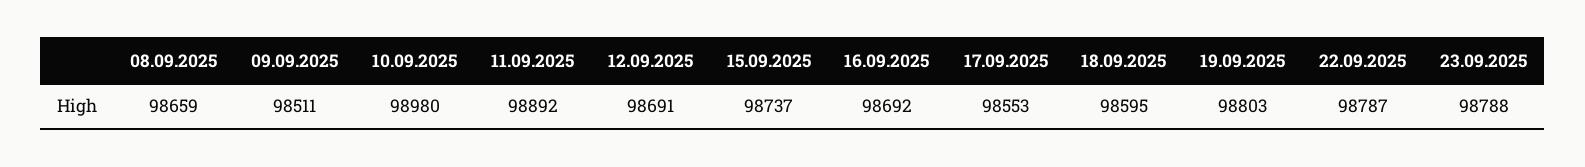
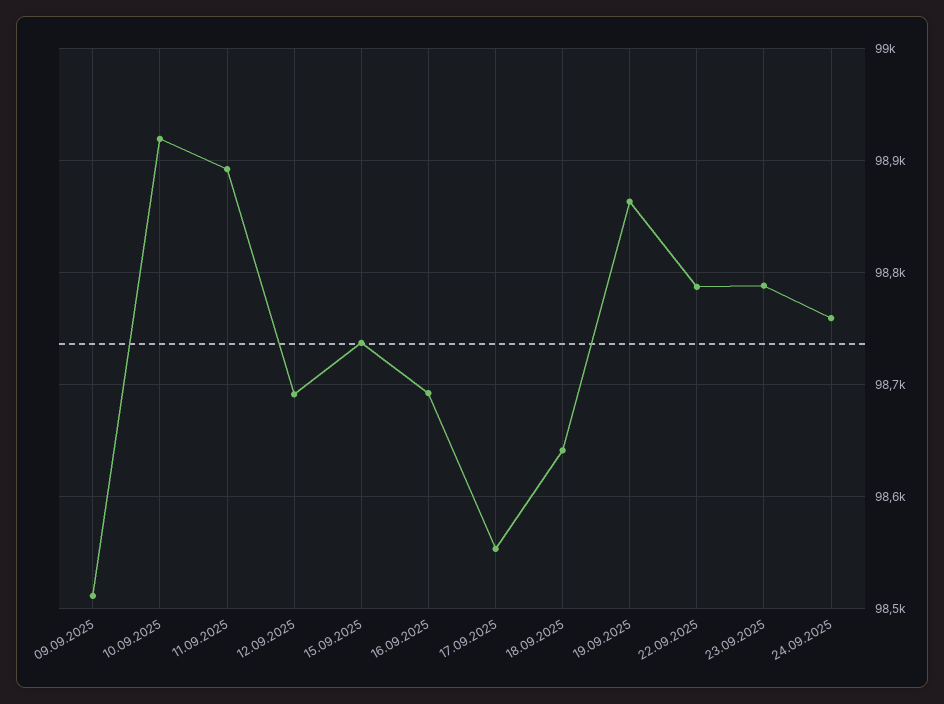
08.09.2025: 98659 -> none
10.09.2025: 98980 -> 98920
18.09.2025: 98595 -> 98640
19.09.2025: 98803 -> 98860
24.09.2025: none -> 98760

